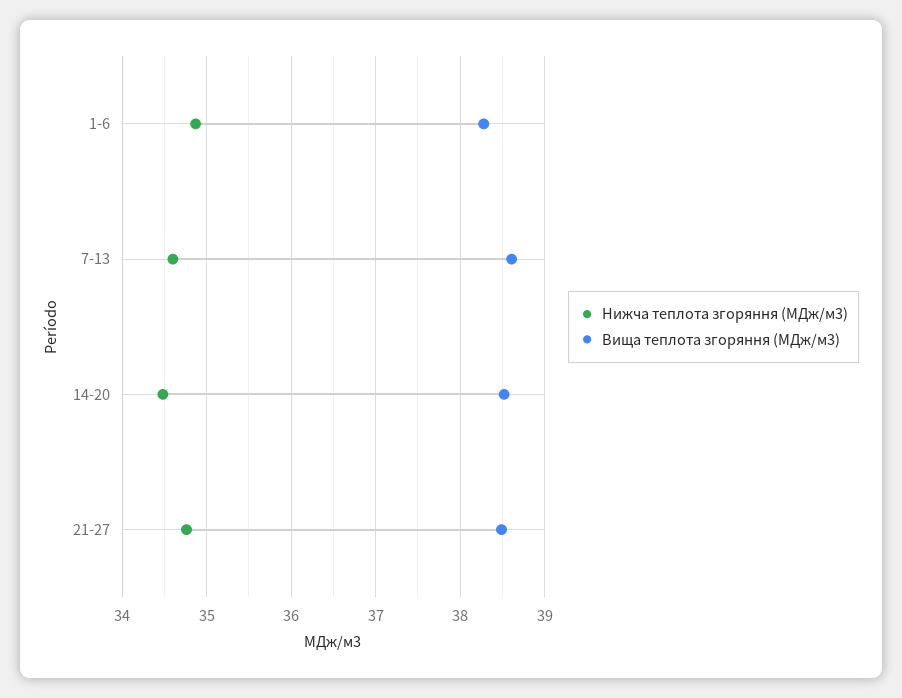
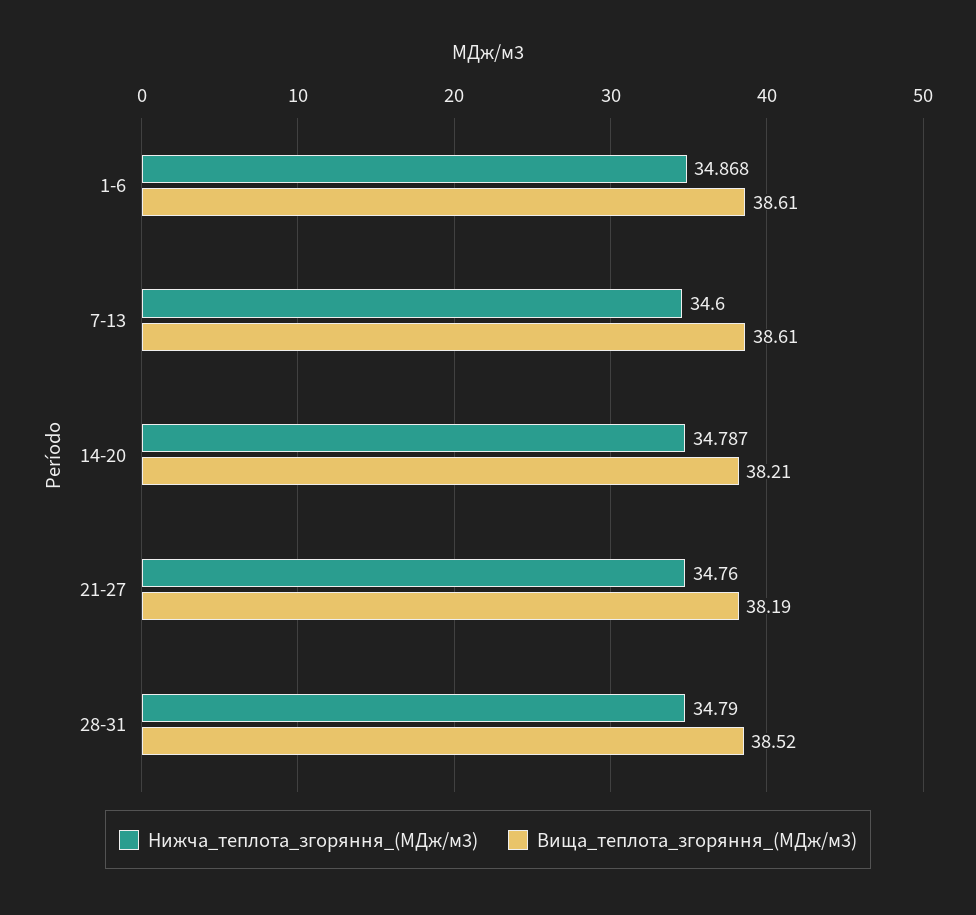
Вища теплота згоряння (МДж/м3), 1-6: 38.3 -> 38.61
Нижча теплота згоряння (МДж/м3), 14-20: 34.5 -> 34.787
Вища теплота згоряння (МДж/м3), 14-20: 38.5 -> 38.21
Вища теплота згоряння (МДж/м3), 21-27: 38.5 -> 38.19
Нижча теплота згоряння (МДж/м3), 28-31: none -> 34.79
Вища теплота згоряння (МДж/м3), 28-31: none -> 38.52

